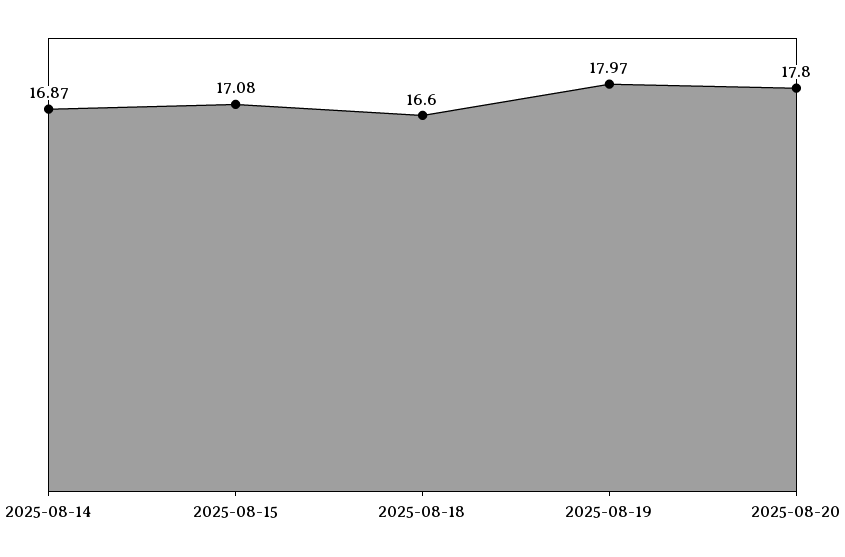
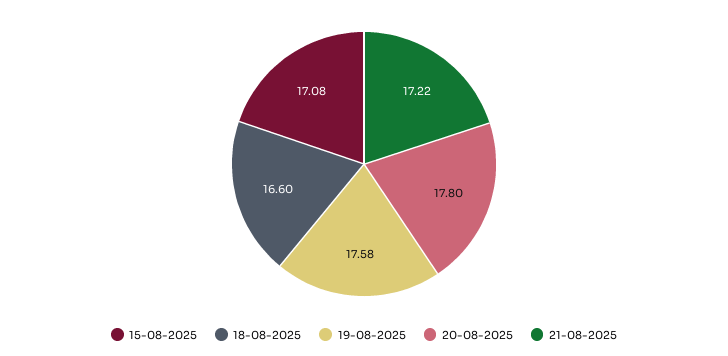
2025-08-14: 16.87 -> none
2025-08-19: 17.97 -> 17.58
21-08-2025: none -> 17.22

